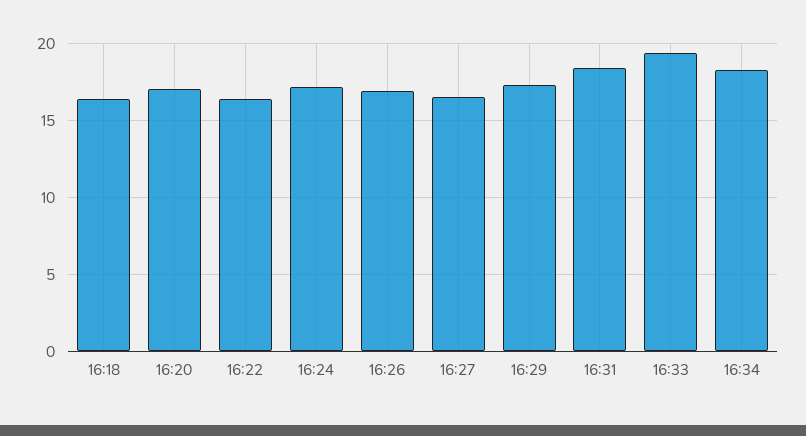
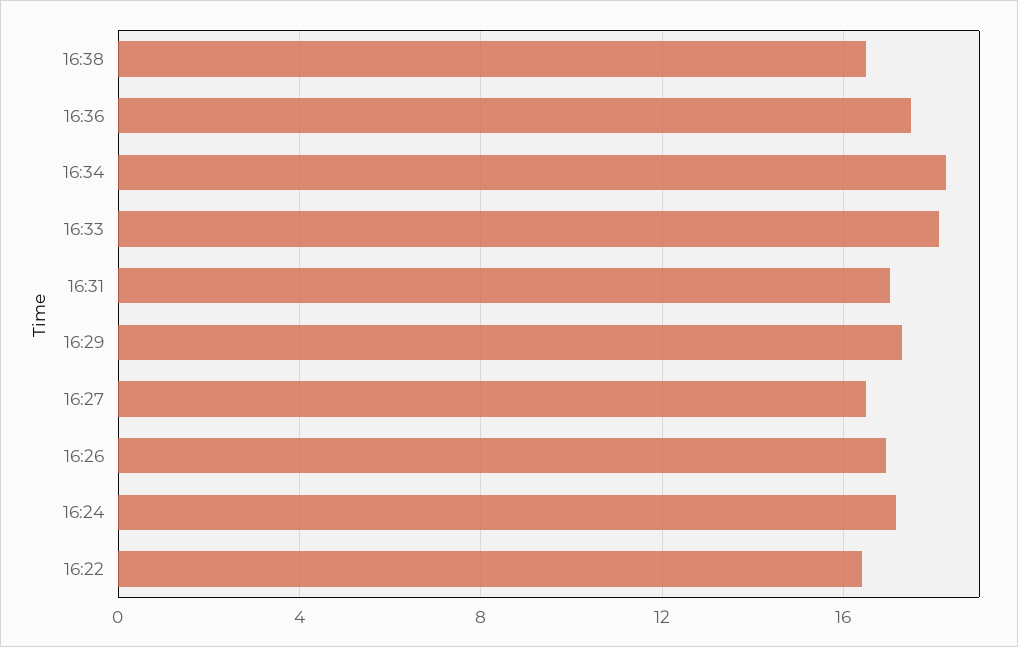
16:18: 16.5 -> none
16:20: 17 -> none
16:31: 18.5 -> 17
16:33: 19.5 -> 18
16:38: none -> 16.5
16:36: none -> 17.5

